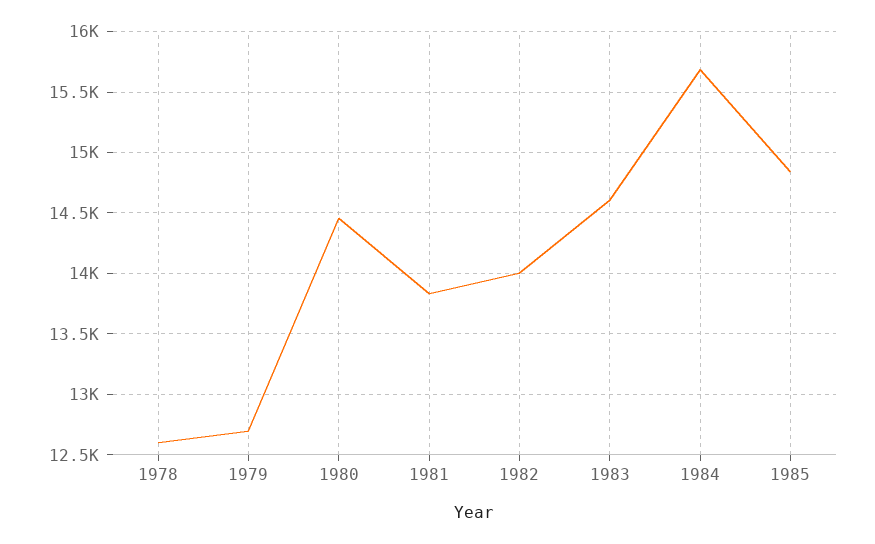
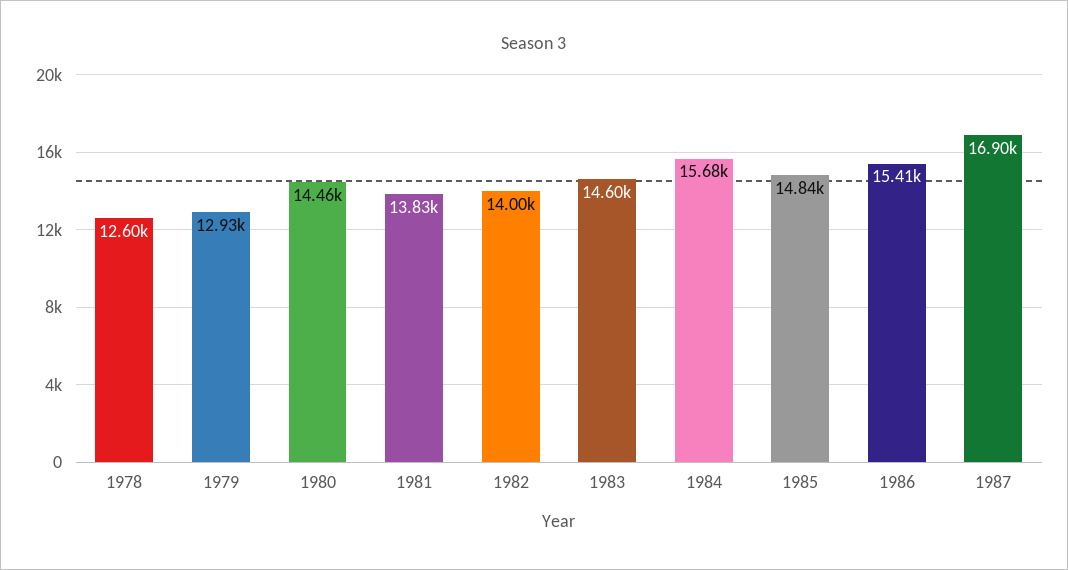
1979: 12700 -> 12930
1986: none -> 15410
1987: none -> 16900

